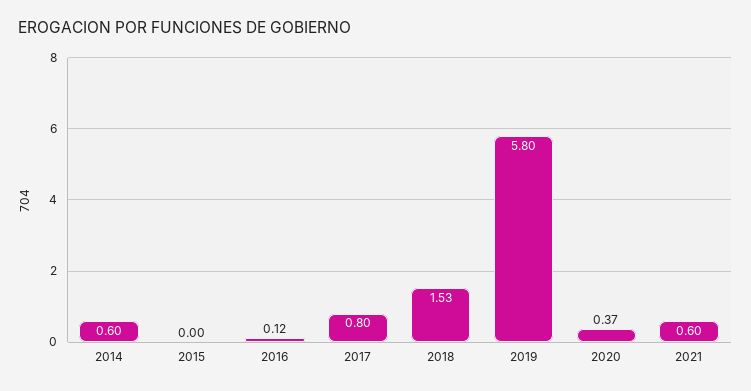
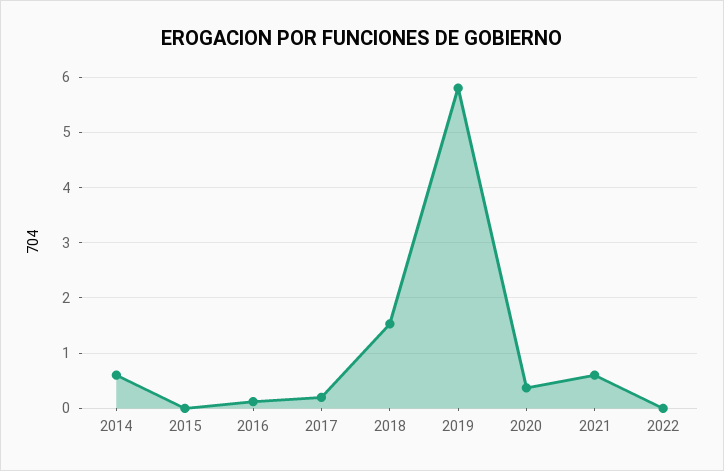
2017: 0.8 -> 0.2
2022: none -> 0

